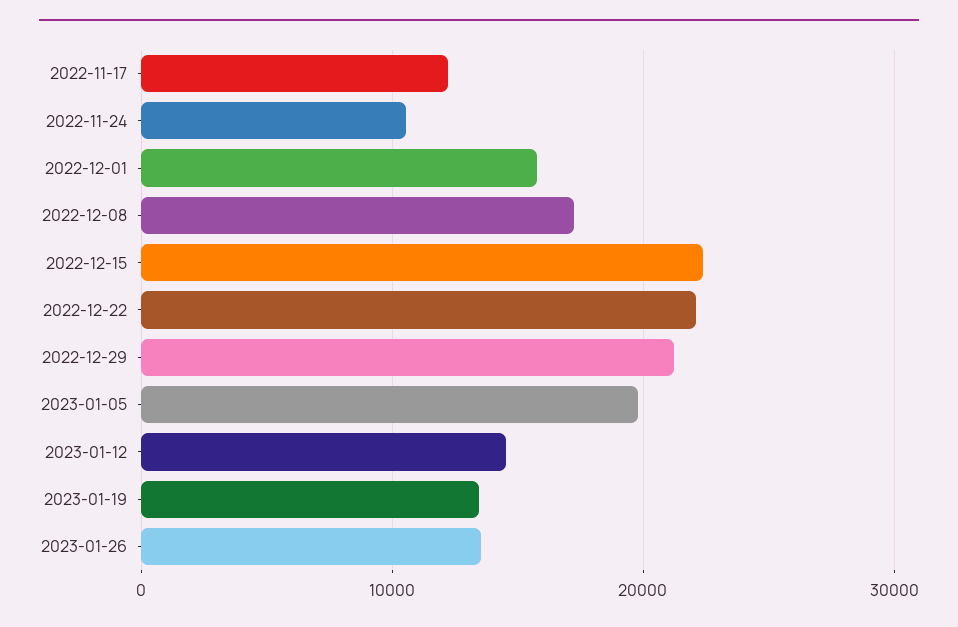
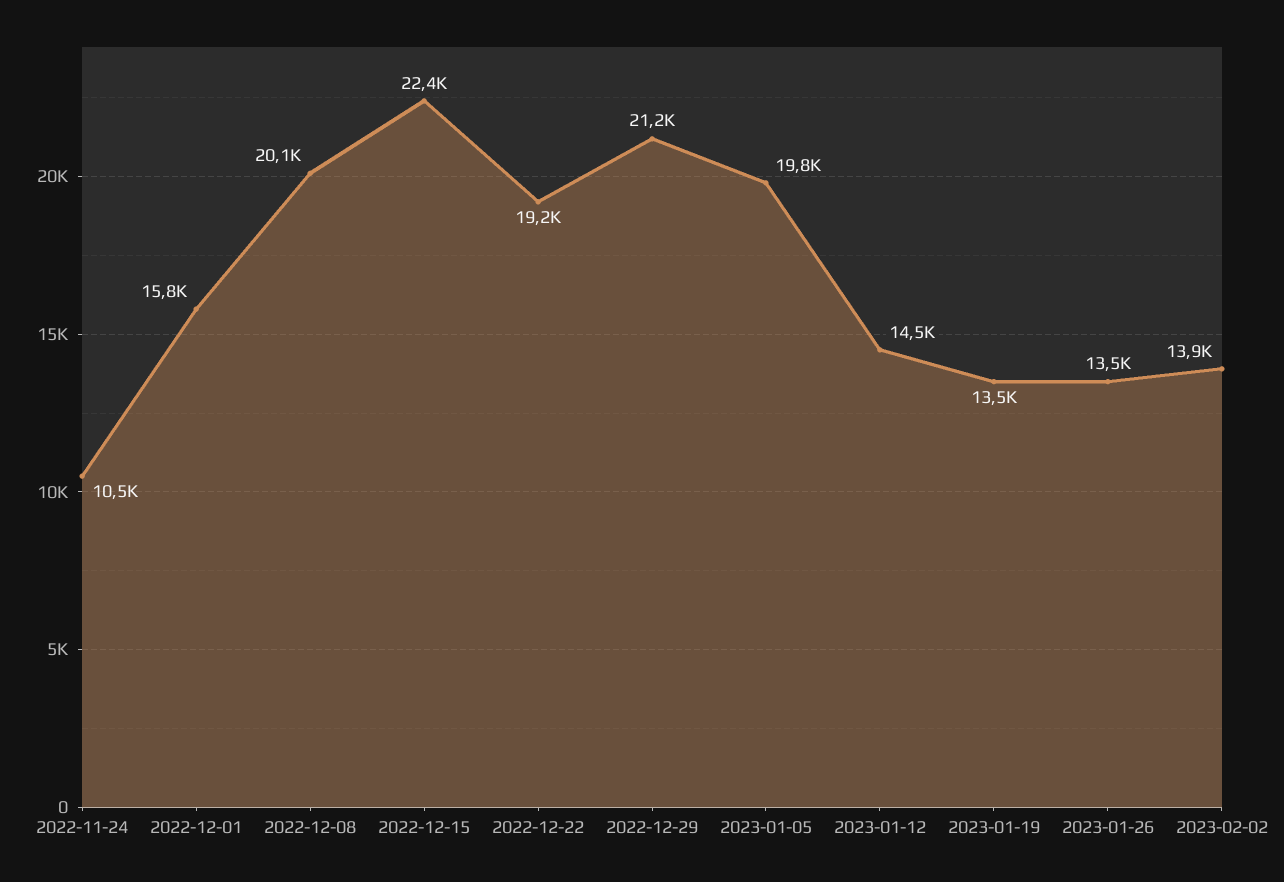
2022-11-17: 12000 -> none
2022-12-08: 17000 -> 20100
2022-12-22: 22000 -> 19200
2023-02-02: none -> 13900

